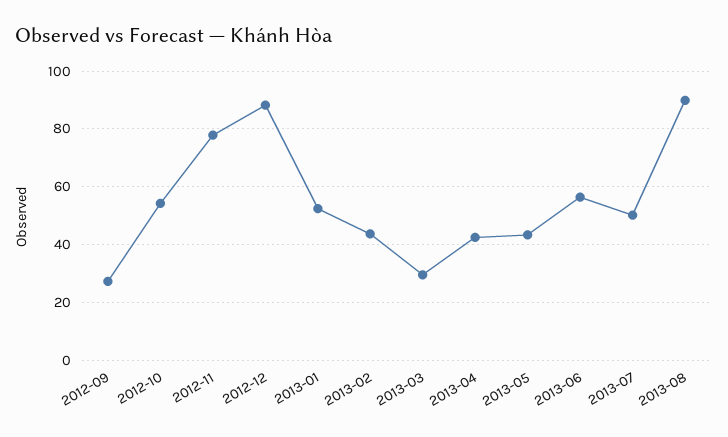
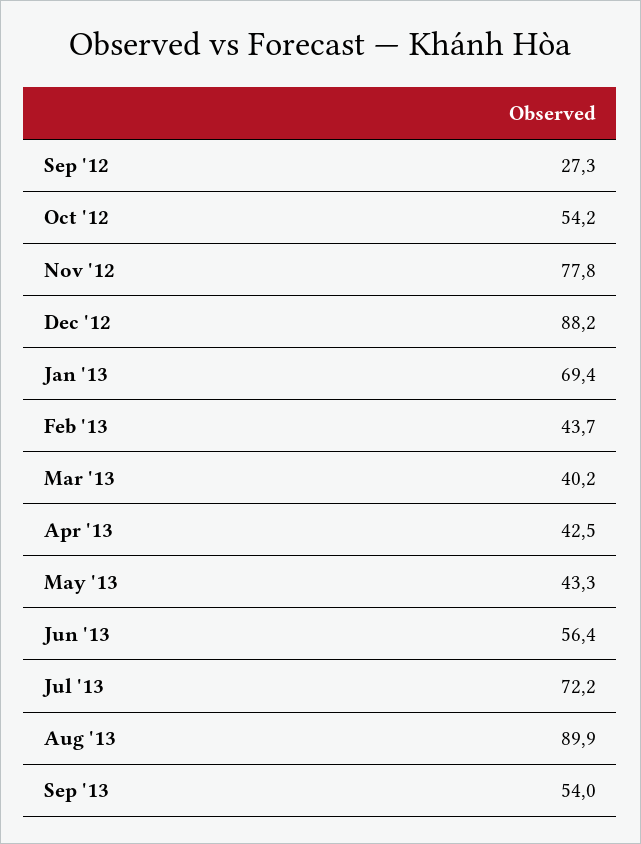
2013-01: 52.5 -> 69.4
2013-03: 30 -> 40.2
2013-07: 50 -> 72.2
Sep '13: none -> 54

